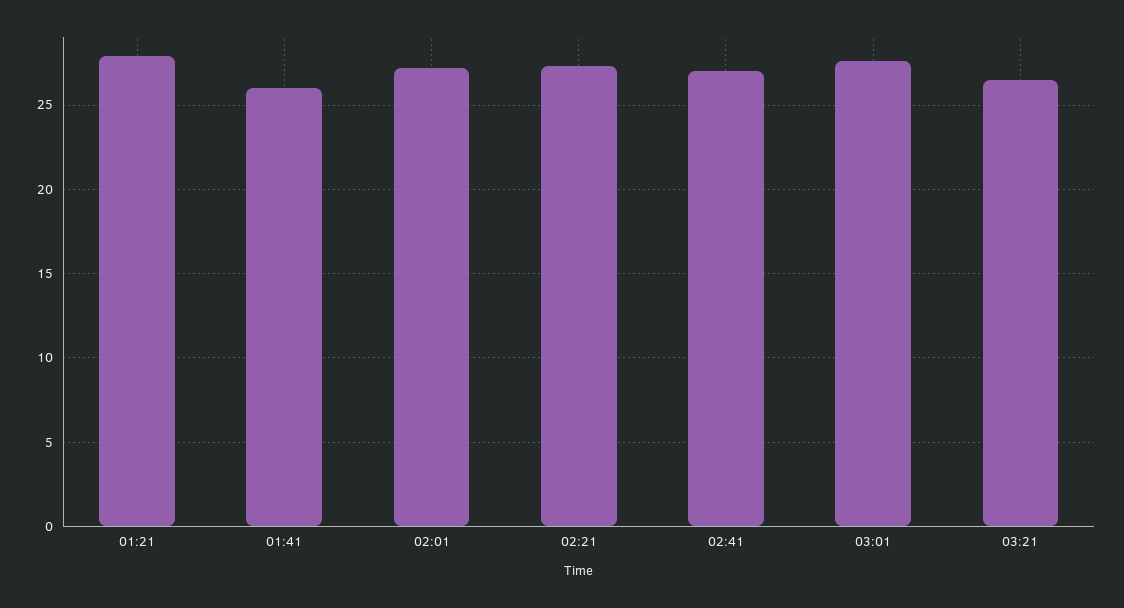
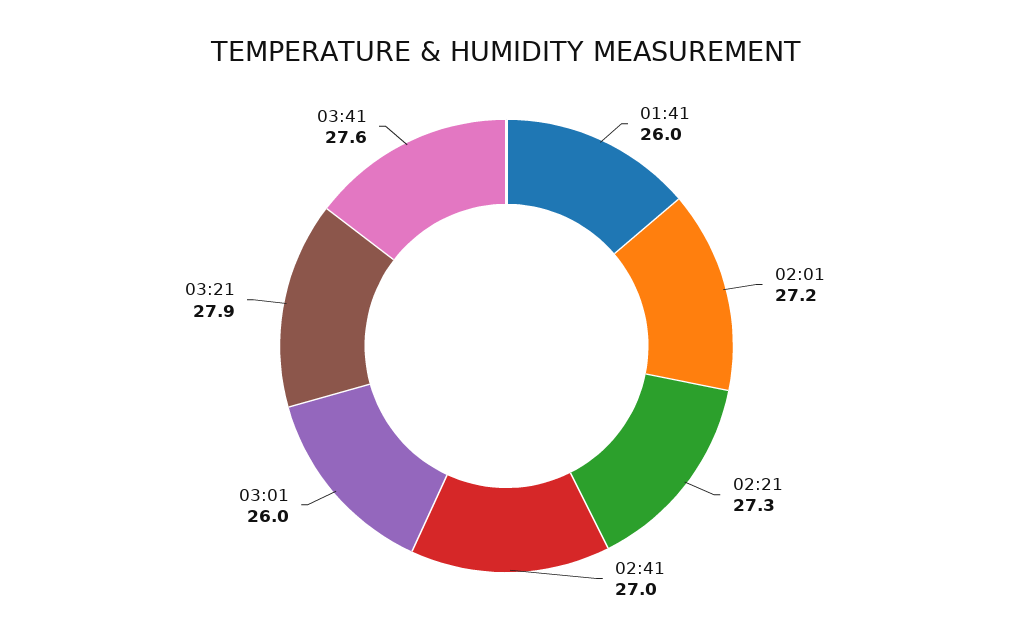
01:21: 28 -> none
03:01: 27.5 -> 26
03:21: 26.5 -> 27.9
03:41: none -> 27.6

